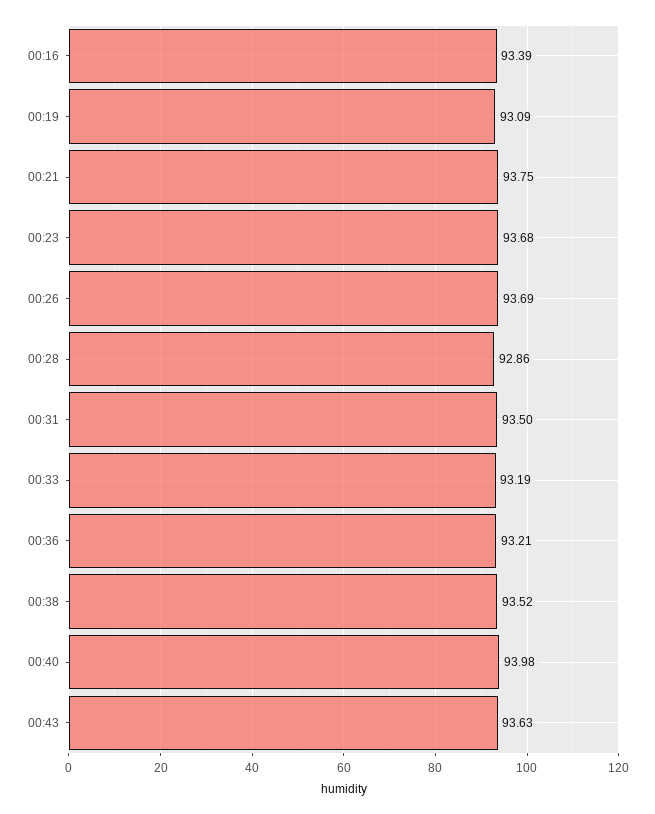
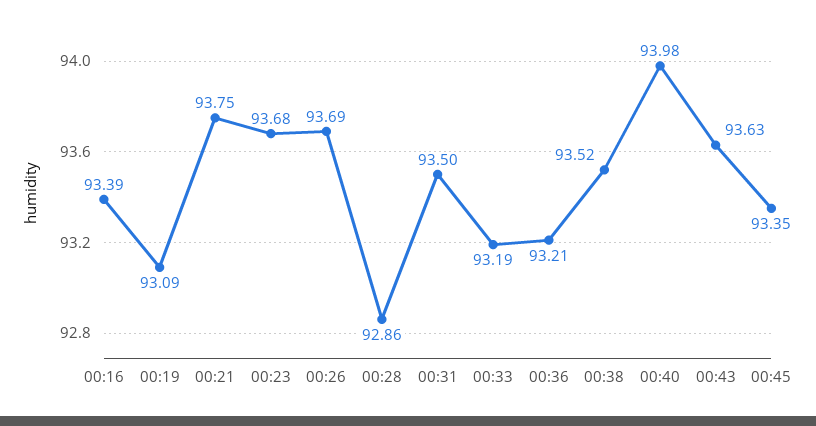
00:45: none -> 93.35

